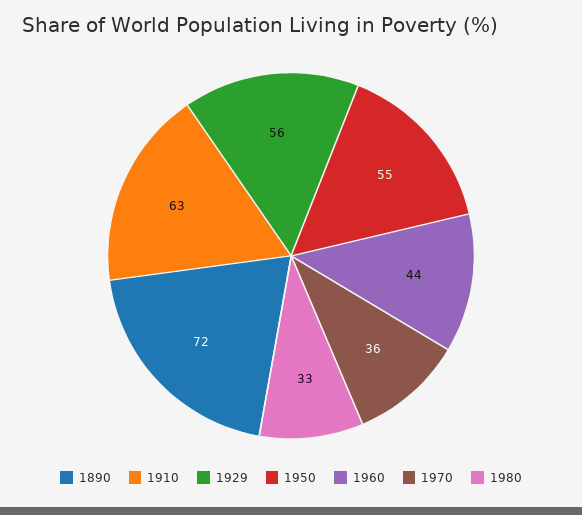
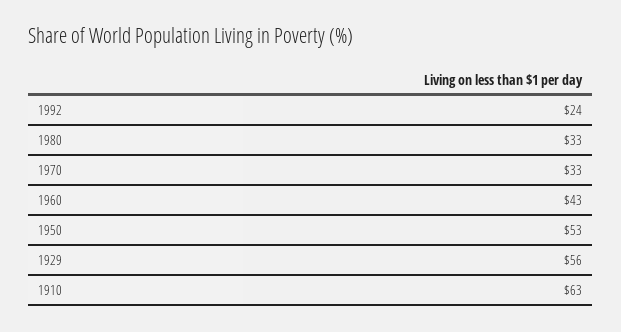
1890: 72 -> none
1950: 55 -> 53
1960: 44 -> 43
1970: 36 -> 33
1992: none -> 24

